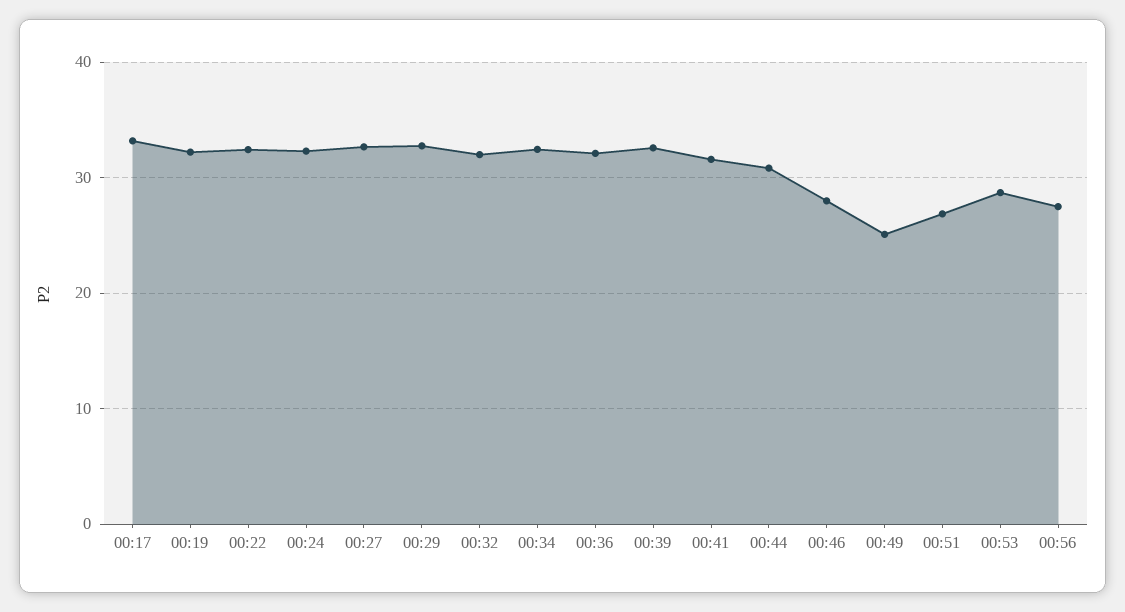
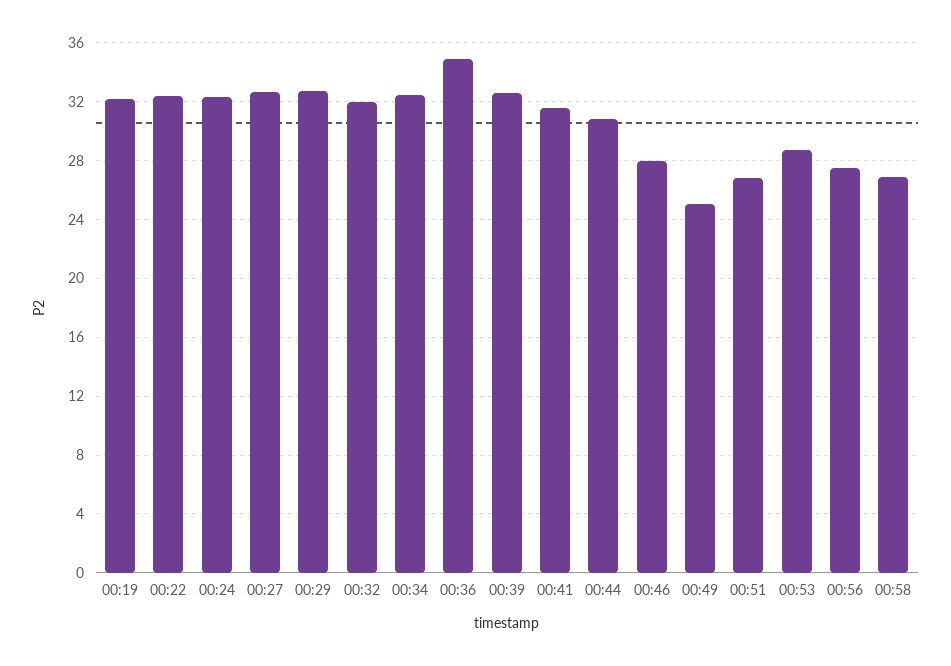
00:17: 33 -> none
00:36: 32 -> 35
00:58: none -> 27

